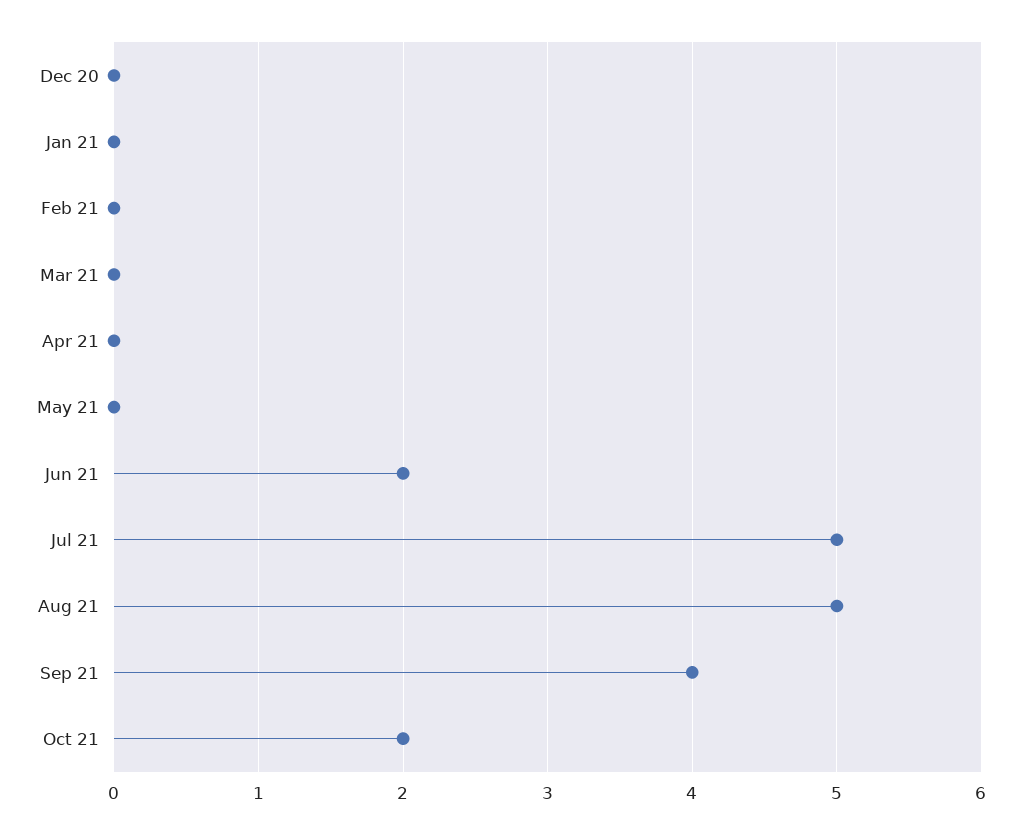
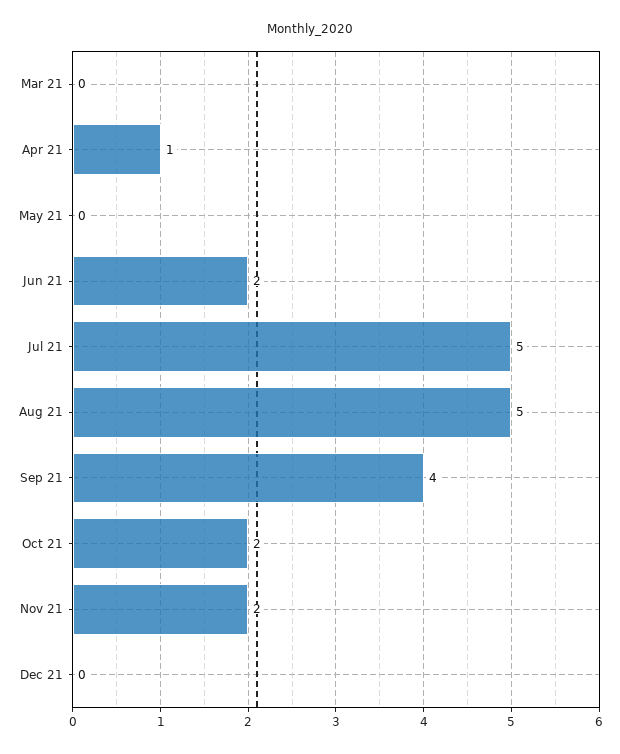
Dec 20: 0 -> none
Jan 21: 0 -> none
Feb 21: 0 -> none
Apr 21: 0 -> 1
Nov 21: none -> 2
Dec 21: none -> 0

